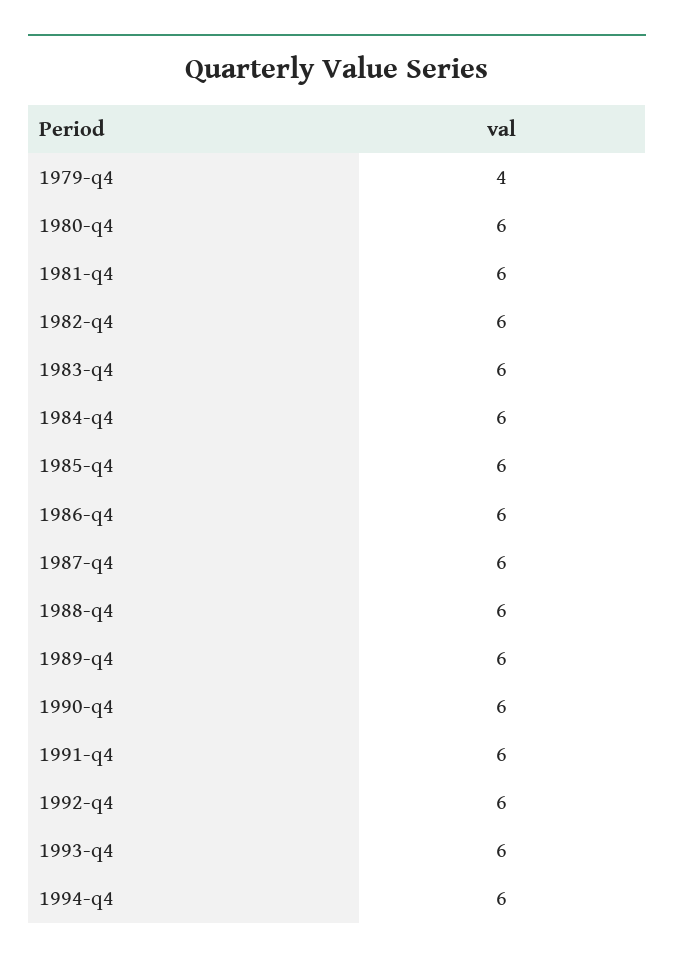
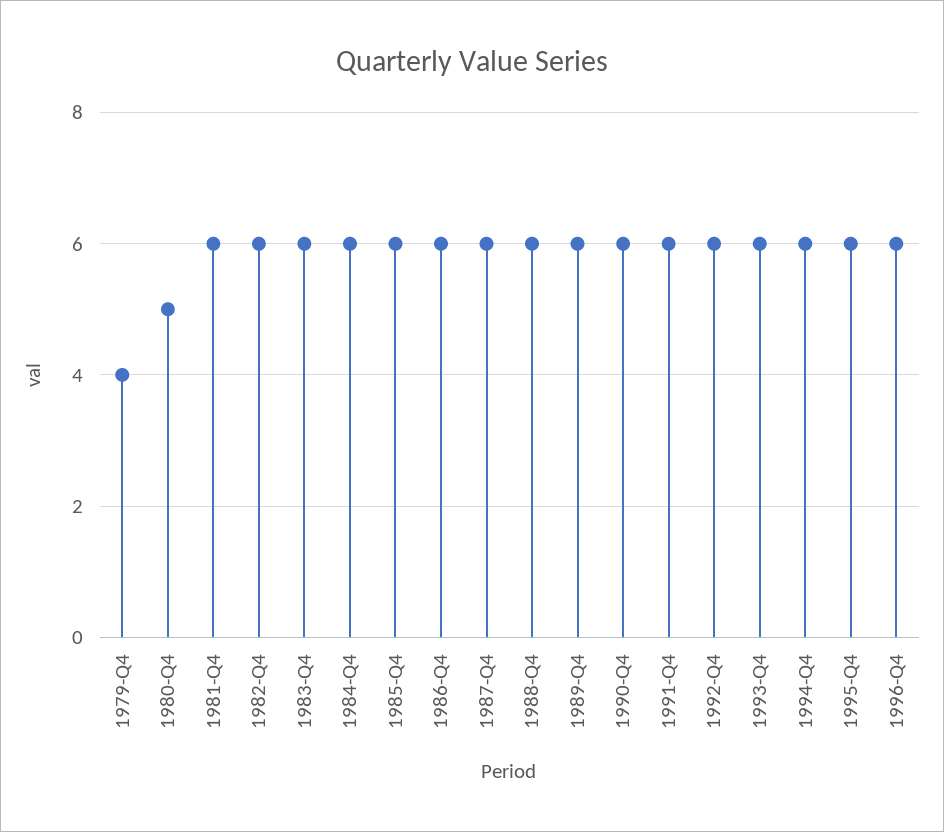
1980-q4: 6 -> 5
1995-Q4: none -> 6
1996-Q4: none -> 6

